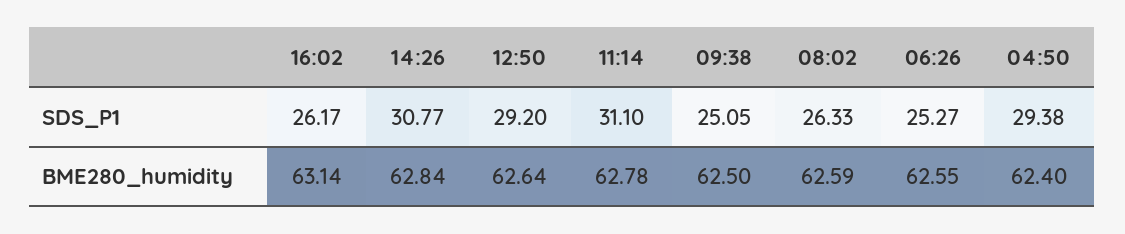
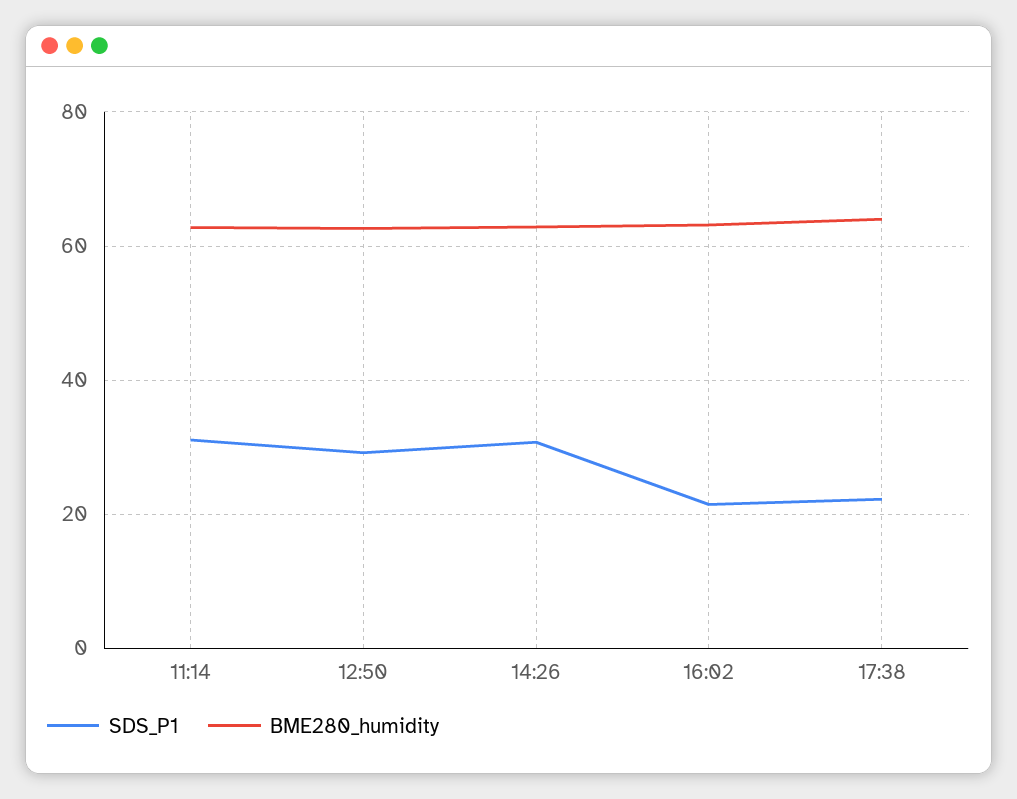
SDS_P1, 16:02: 26.17 -> 22
SDS_P1, 09:38: 25.05 -> none
SDS_P1, 08:02: 26.33 -> none
SDS_P1, 06:26: 25.27 -> none
SDS_P1, 04:50: 29.38 -> none
BME280_humidity, 09:38: 62.5 -> none
BME280_humidity, 08:02: 62.59 -> none
BME280_humidity, 06:26: 62.55 -> none
BME280_humidity, 04:50: 62.4 -> none
SDS_P1, 17:38: none -> 22
BME280_humidity, 17:38: none -> 64

